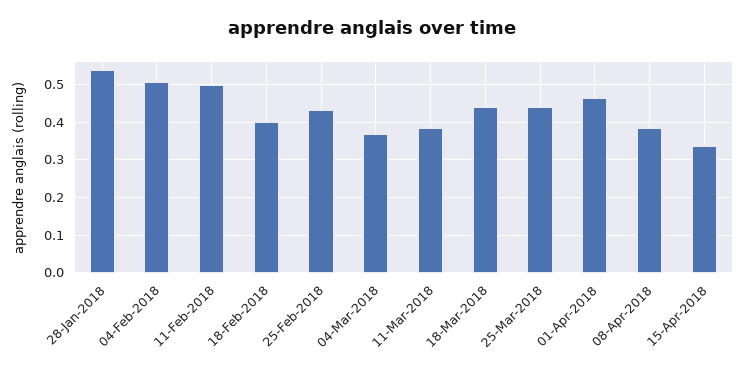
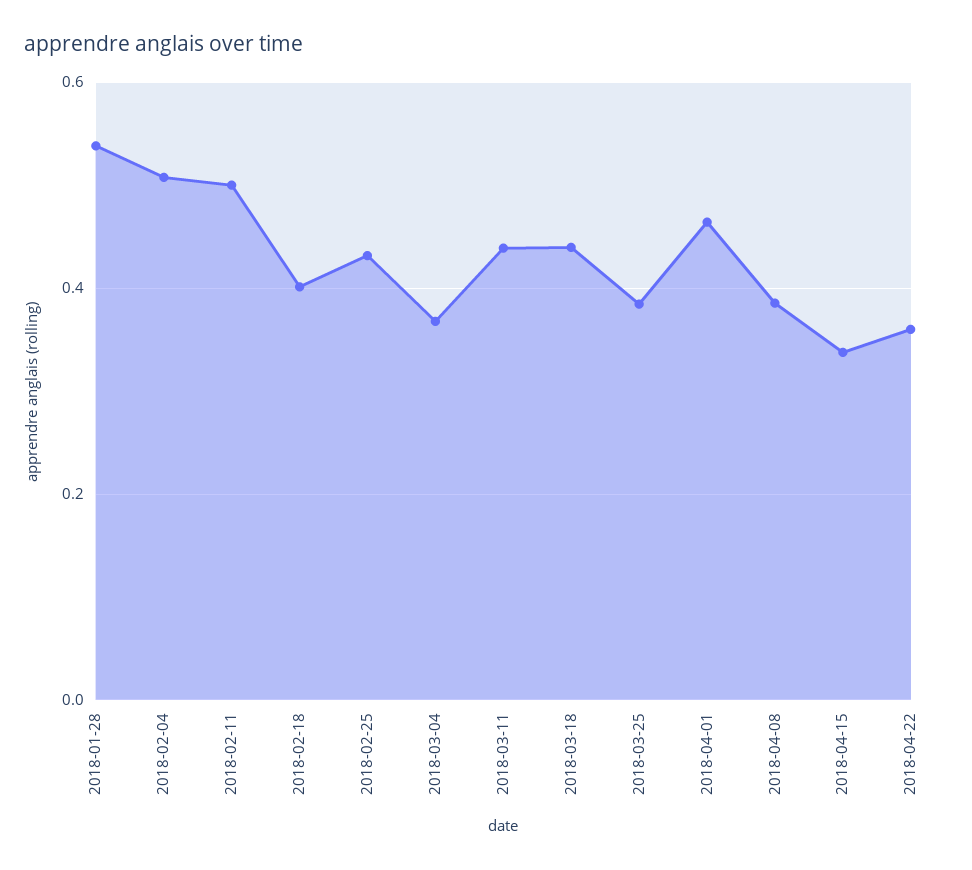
11-Mar-2018: 0.38 -> 0.44
25-Mar-2018: 0.44 -> 0.38
2018-04-22: none -> 0.36

